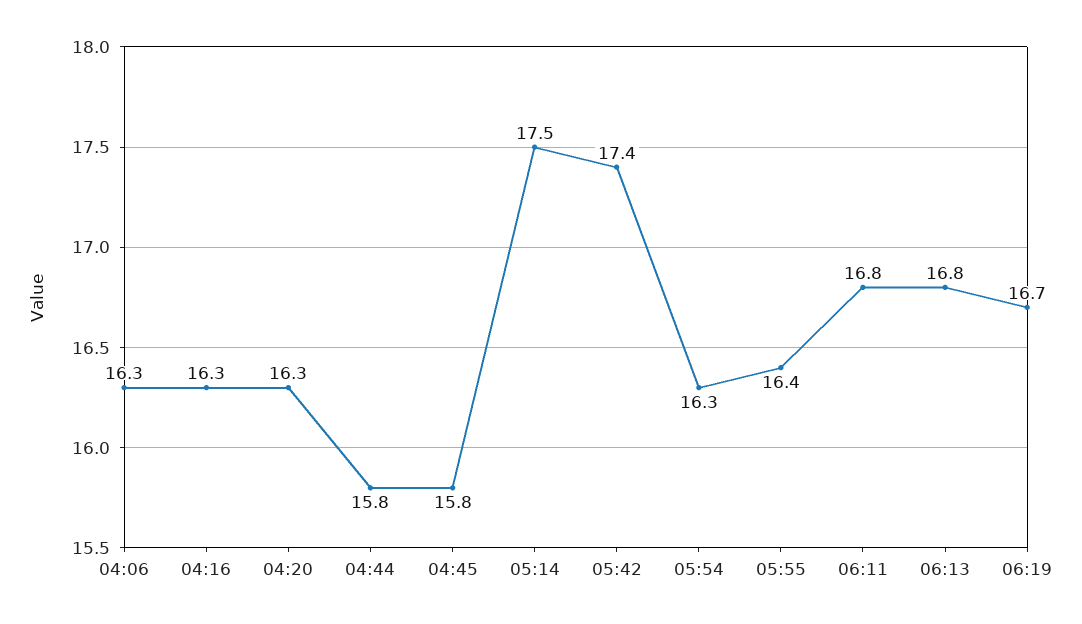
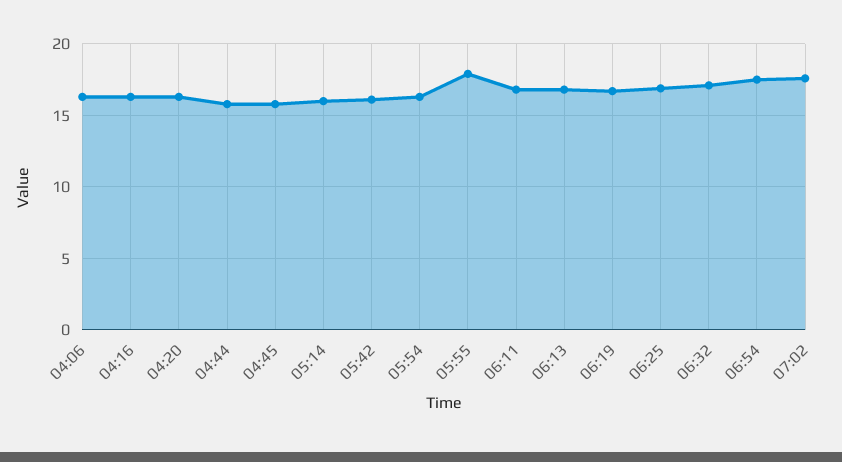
05:14: 17.5 -> 16
05:42: 17.4 -> 16
05:55: 16.4 -> 18
06:25: none -> 17
06:32: none -> 17
06:54: none -> 17.5
07:02: none -> 17.5

